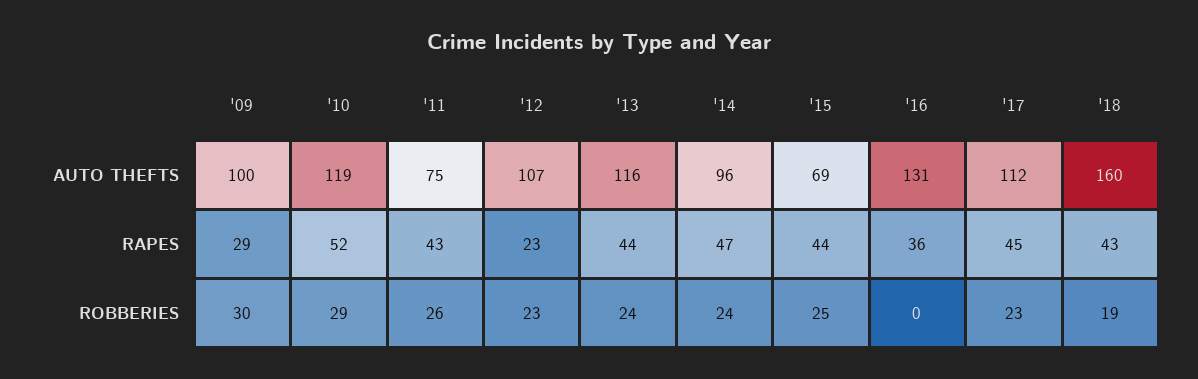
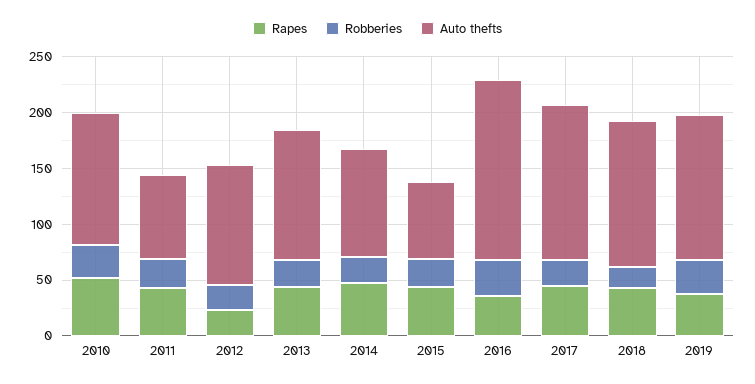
AUTO THEFTS, '09: 100 -> none
AUTO THEFTS, '16: 131 -> 160
AUTO THEFTS, '17: 112 -> 140
AUTO THEFTS, '18: 160 -> 130
RAPES, '09: 29 -> none
ROBBERIES, '09: 30 -> none
ROBBERIES, '16: 0 -> 30
RAPES, 2019: none -> 40
ROBBERIES, 2019: none -> 30
AUTO THEFTS, 2019: none -> 130

